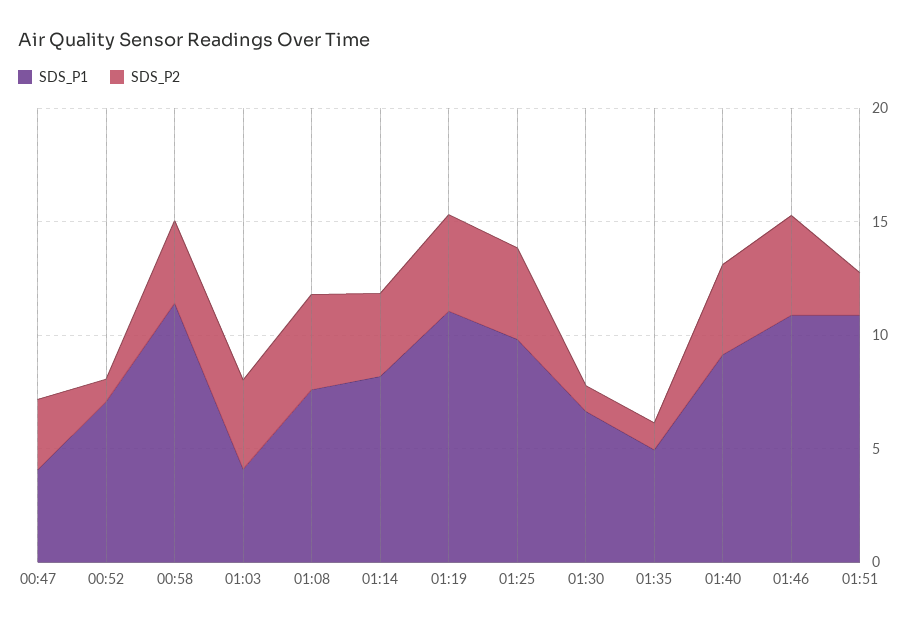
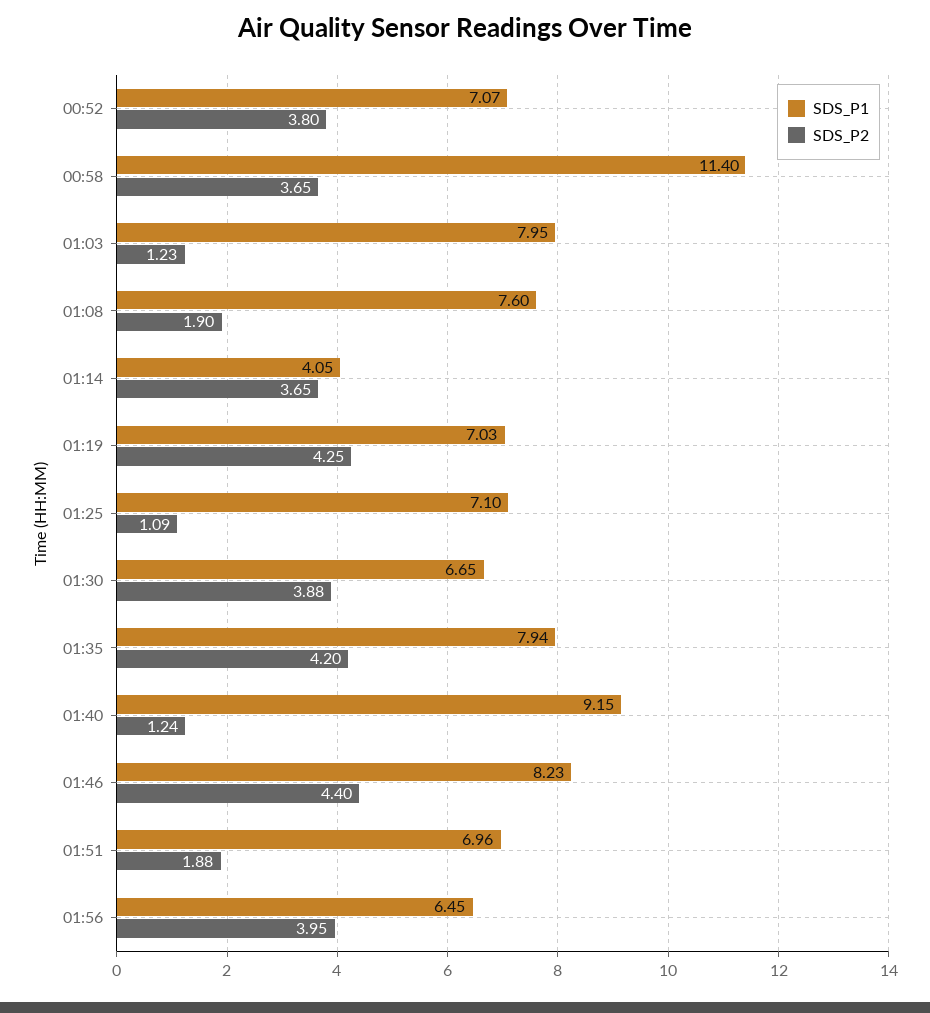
SDS_P1, 00:47: 4 -> none
SDS_P2, 00:47: 3 -> none
SDS_P2, 00:52: 1 -> 3.8
SDS_P1, 01:03: 4 -> 7.95
SDS_P2, 01:03: 4 -> 1.23
SDS_P2, 01:08: 4 -> 1.9
SDS_P1, 01:14: 8 -> 4.05
SDS_P1, 01:19: 11 -> 7.03
SDS_P1, 01:25: 10 -> 7.1
SDS_P2, 01:25: 4 -> 1.09
SDS_P2, 01:30: 1 -> 3.88
SDS_P1, 01:35: 5 -> 7.94
SDS_P2, 01:35: 1 -> 4.2
SDS_P2, 01:40: 4 -> 1.24
SDS_P1, 01:46: 11 -> 8.23
SDS_P1, 01:51: 11 -> 6.96
SDS_P1, 01:56: none -> 6.45
SDS_P2, 01:56: none -> 3.95

